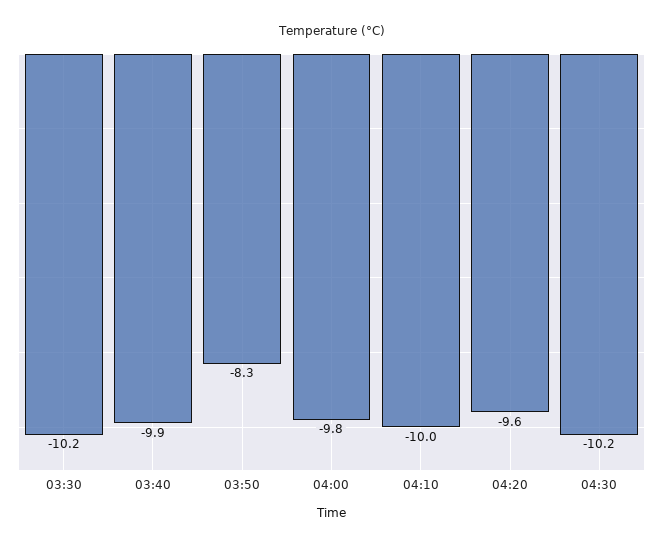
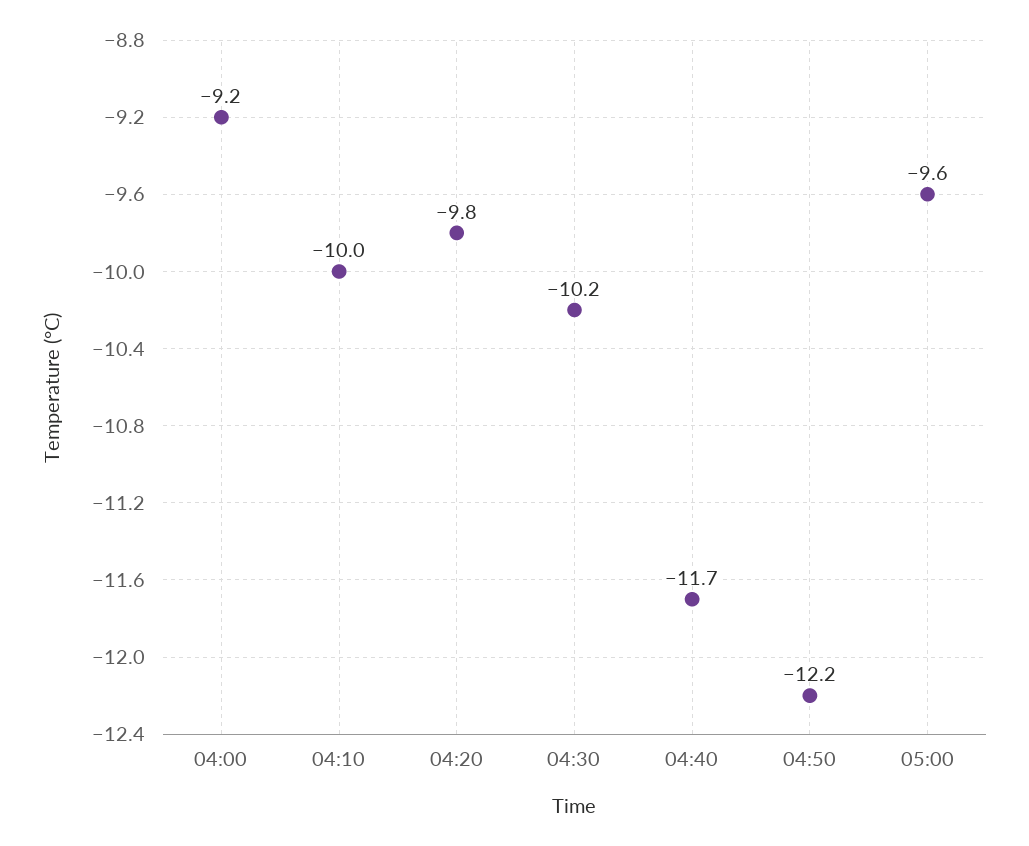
03:30: -10.2 -> none
03:40: -9.9 -> none
03:50: -8.3 -> none
04:00: -9.8 -> -9.2
04:20: -9.6 -> -9.8
04:40: none -> -11.7
04:50: none -> -12.2
05:00: none -> -9.6

